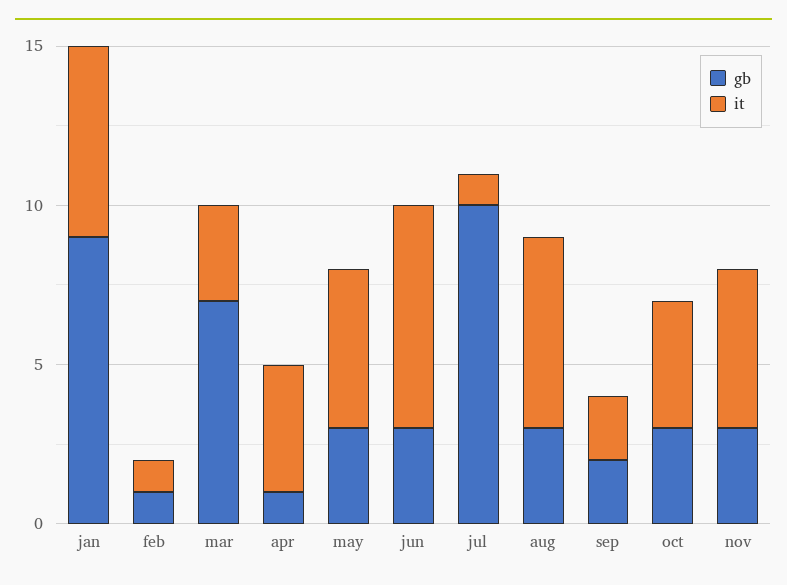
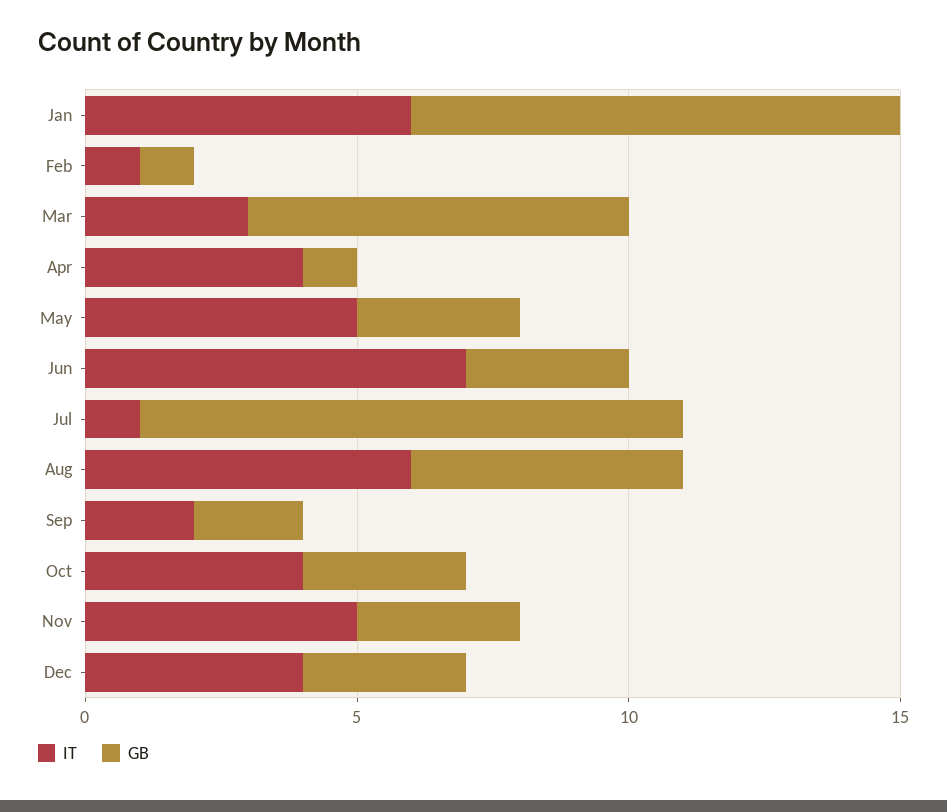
gb, aug: 3 -> 5
it, Dec: none -> 4
gb, Dec: none -> 3

